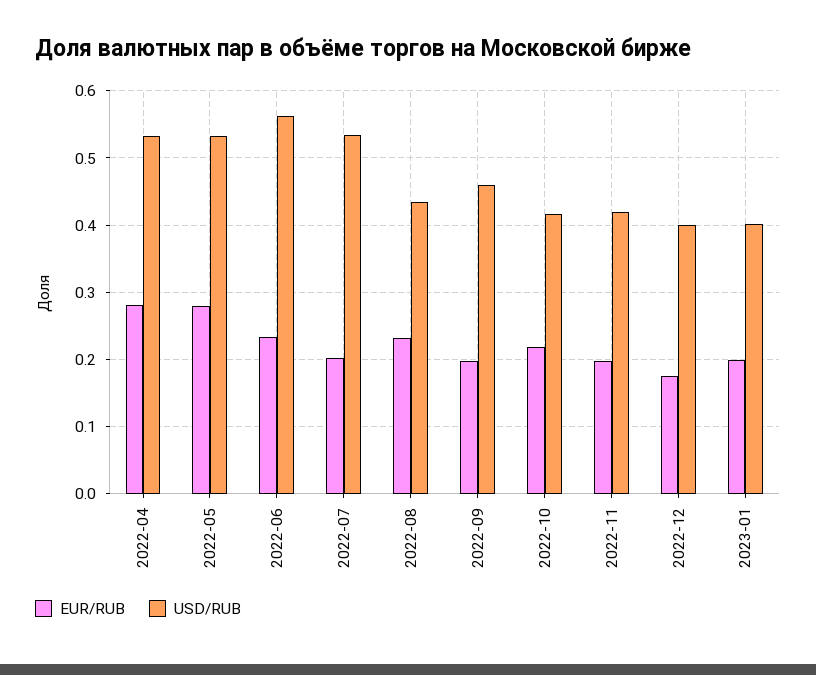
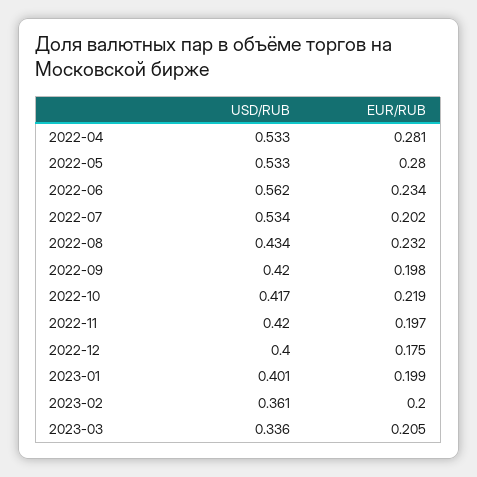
USD/RUB, 2022-09: 0.46 -> 0.42
USD/RUB, 2023-02: none -> 0.361
EUR/RUB, 2023-02: none -> 0.2
USD/RUB, 2023-03: none -> 0.336
EUR/RUB, 2023-03: none -> 0.205

